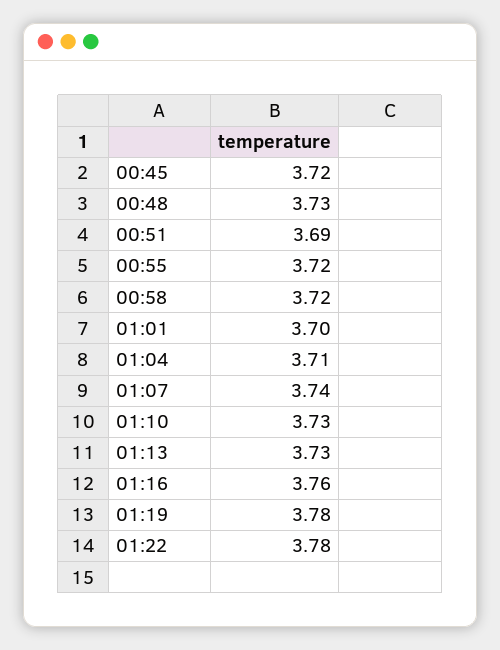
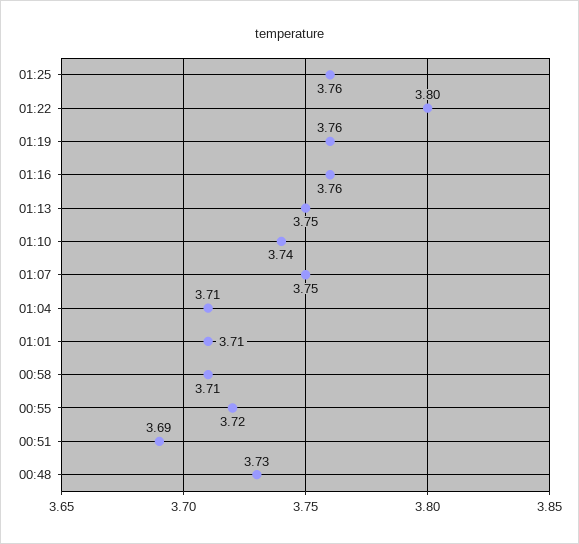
00:45: 3.72 -> none
00:58: 3.72 -> 3.71
01:01: 3.7 -> 3.71
01:07: 3.74 -> 3.75
01:10: 3.73 -> 3.74
01:13: 3.73 -> 3.75
01:19: 3.78 -> 3.76
01:22: 3.78 -> 3.8
01:25: none -> 3.76

